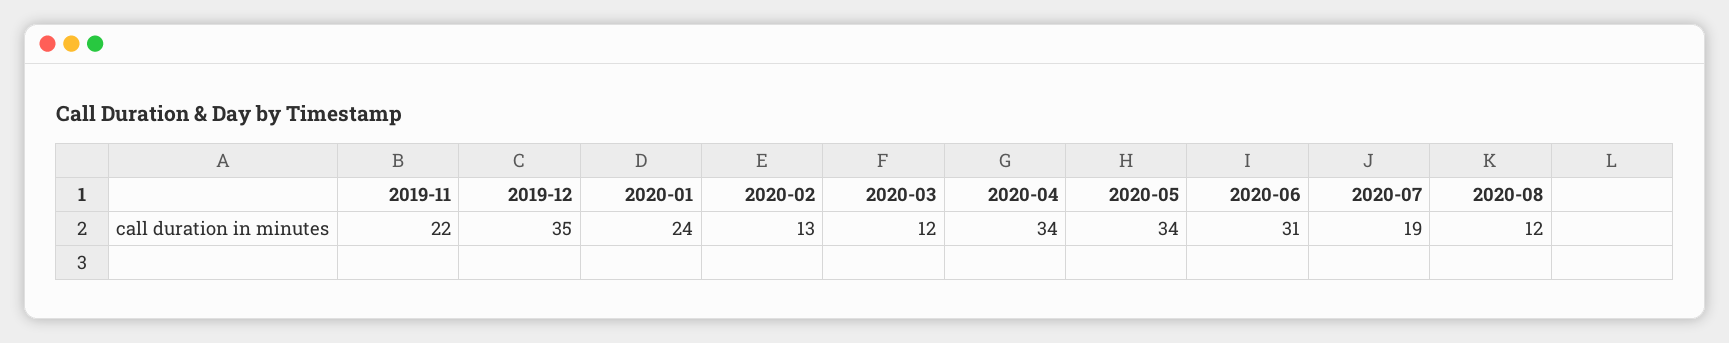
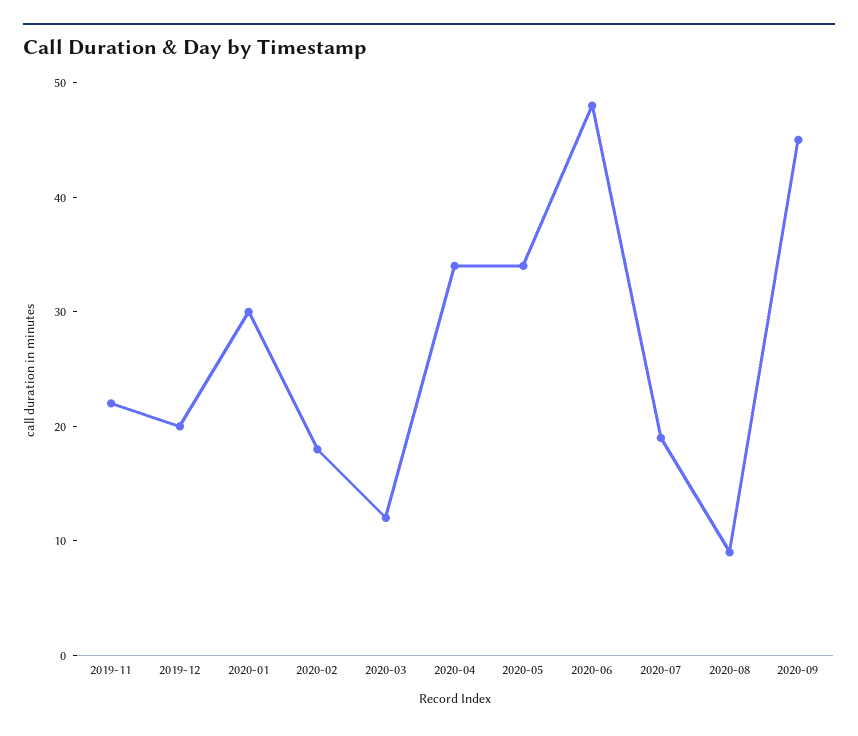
2019-12: 35 -> 20
2020-01: 24 -> 30
2020-02: 13 -> 18
2020-06: 31 -> 48
2020-08: 12 -> 9
2020-09: none -> 45

